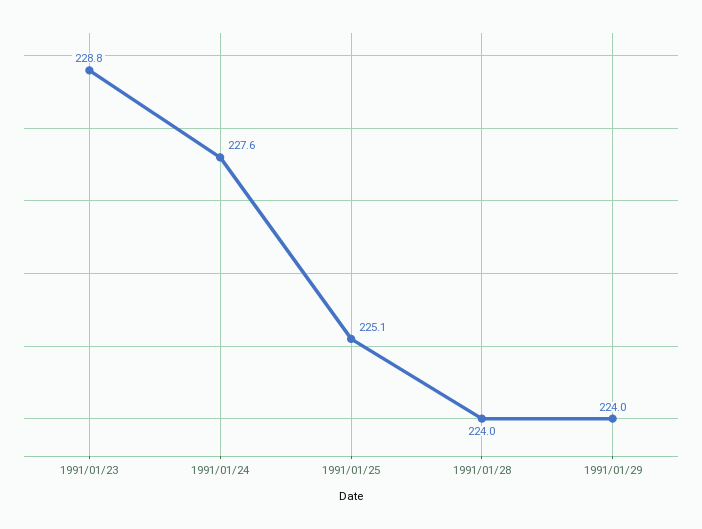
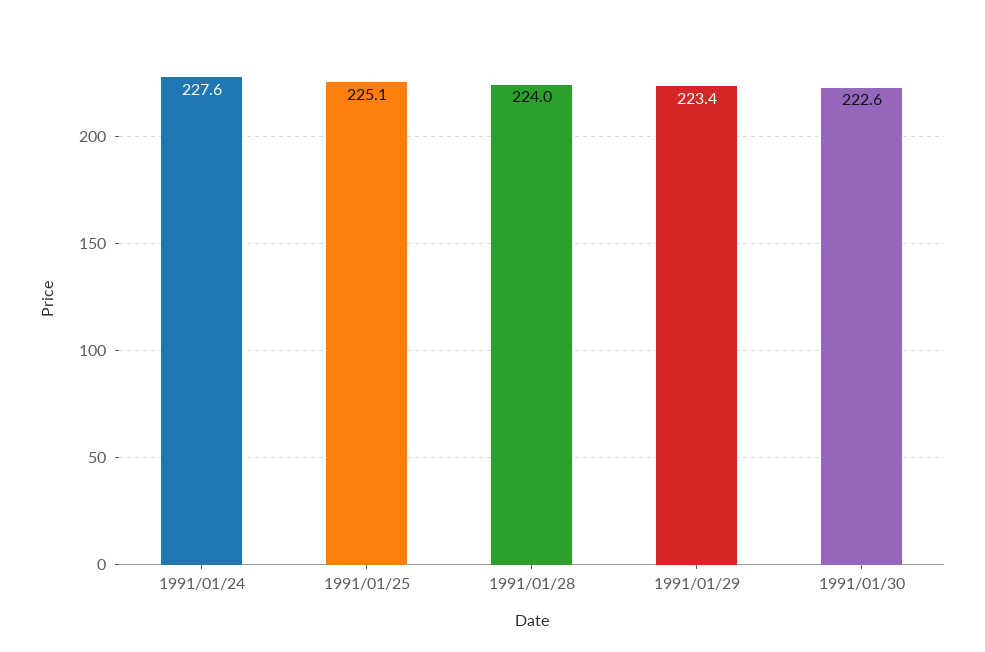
1991/01/23: 228.8 -> none
1991/01/29: 224 -> 223.4
1991/01/30: none -> 222.6

